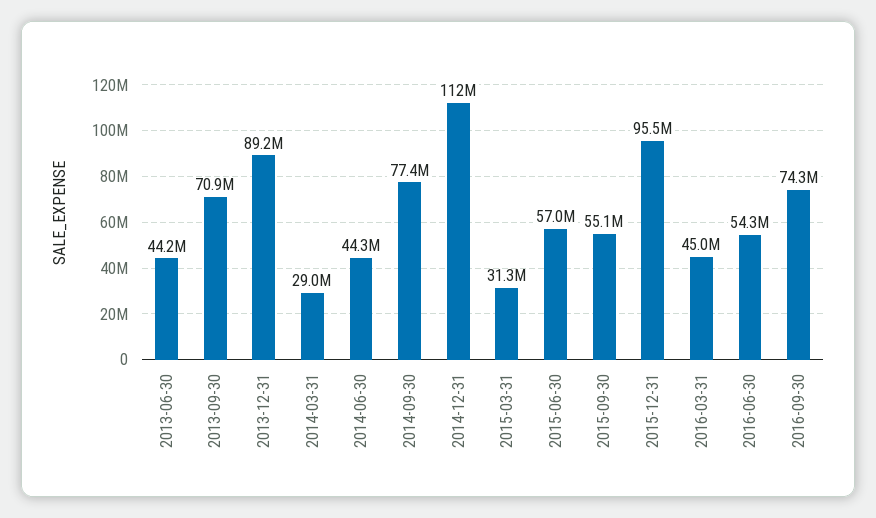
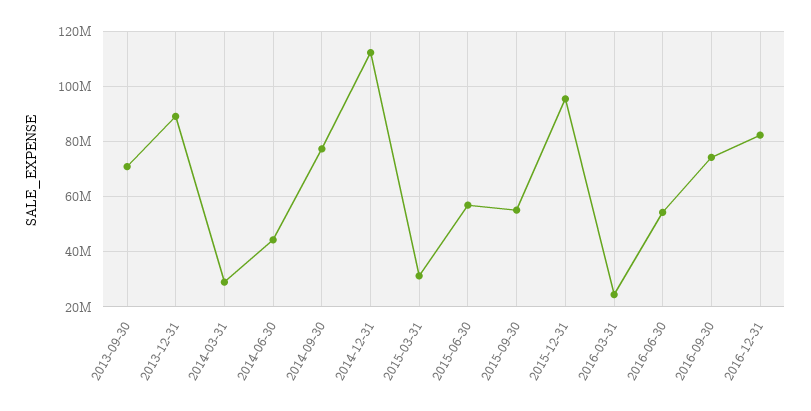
2013-06-30: 44200000 -> none
2016-03-31: 45000000 -> 25000000
2016-12-31: none -> 82500000

